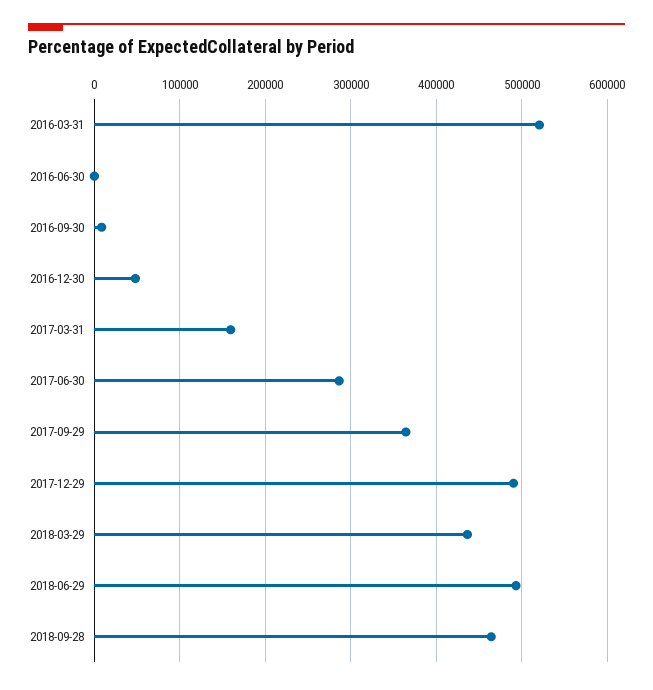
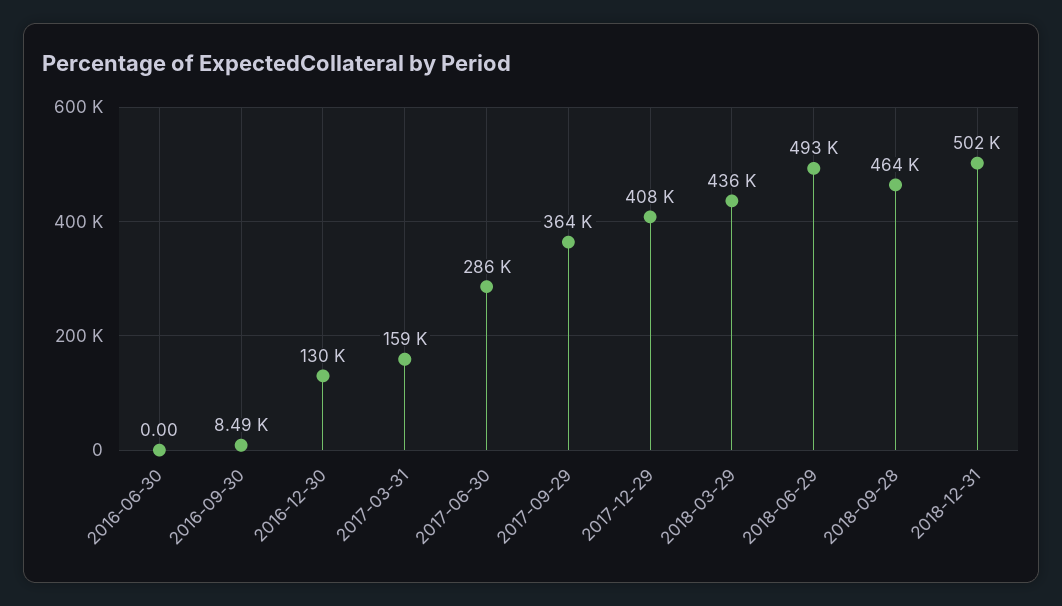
2016-03-31: 520000 -> none
2016-12-30: 50000 -> 130000
2017-12-29: 490000 -> 408000
2018-12-31: none -> 502000

